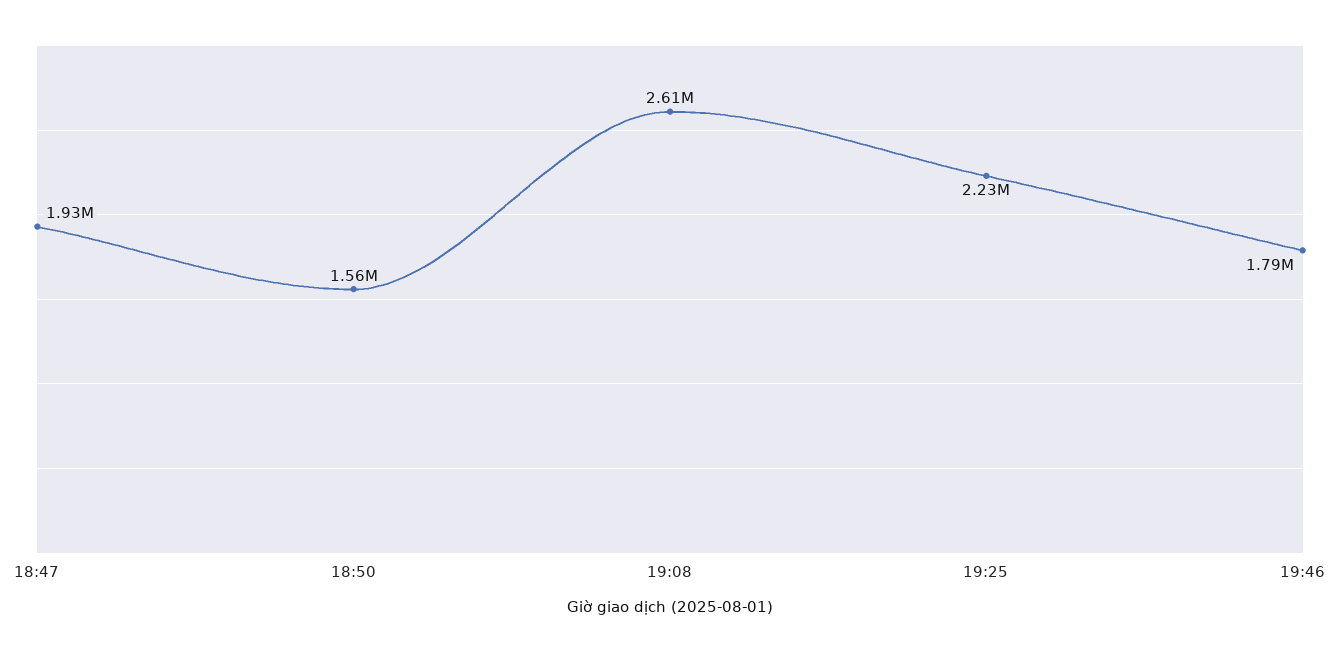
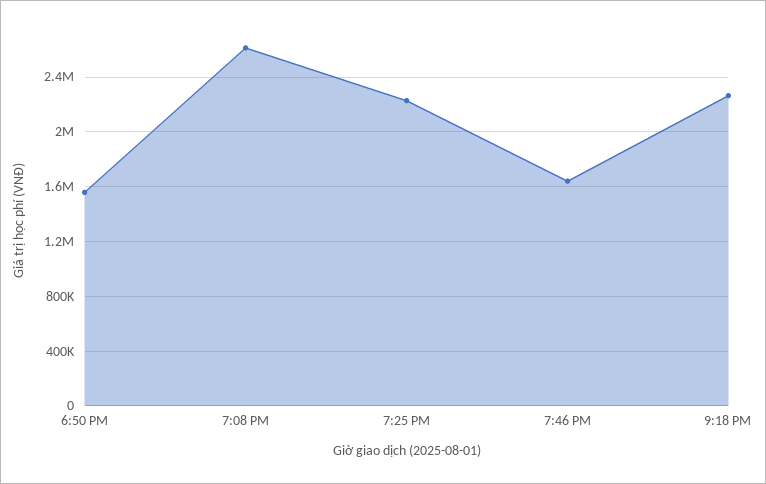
18:47: 1930000 -> none
19:46: 1790000 -> 1650000
9:18 PM: none -> 2250000

